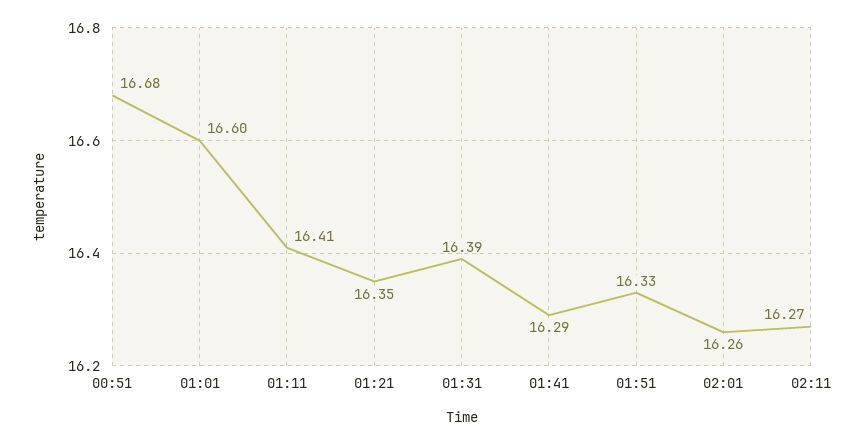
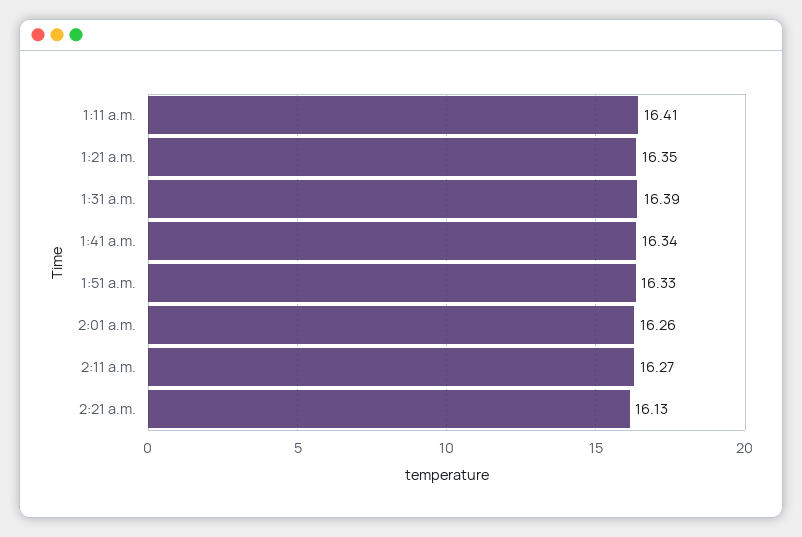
00:51: 16.68 -> none
01:01: 16.6 -> none
01:41: 16.29 -> 16.34
2:21 a.m.: none -> 16.13

